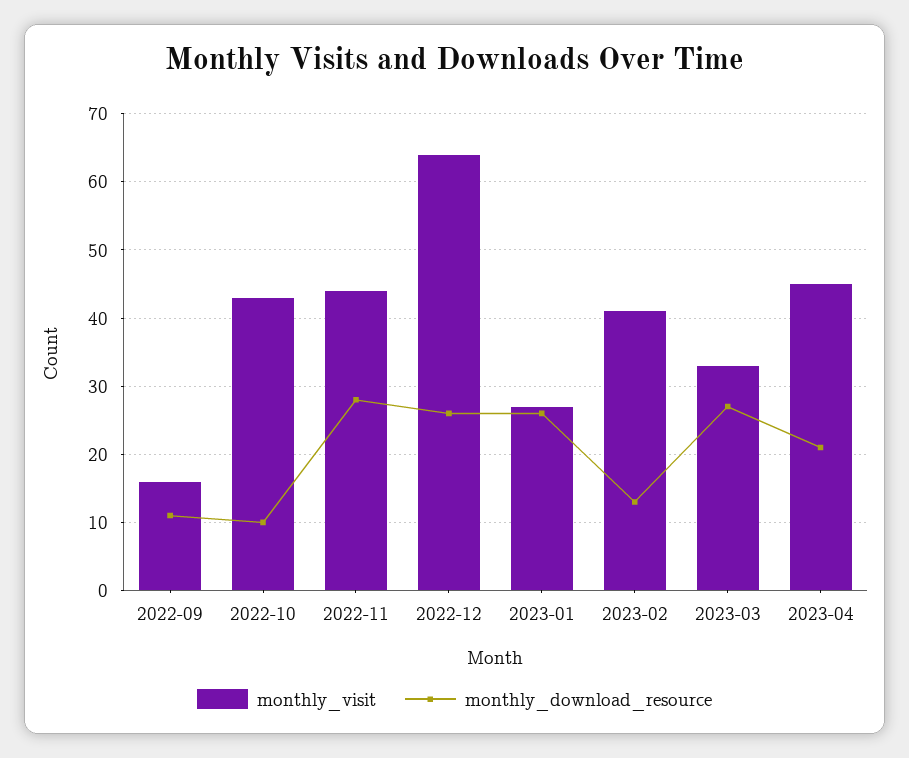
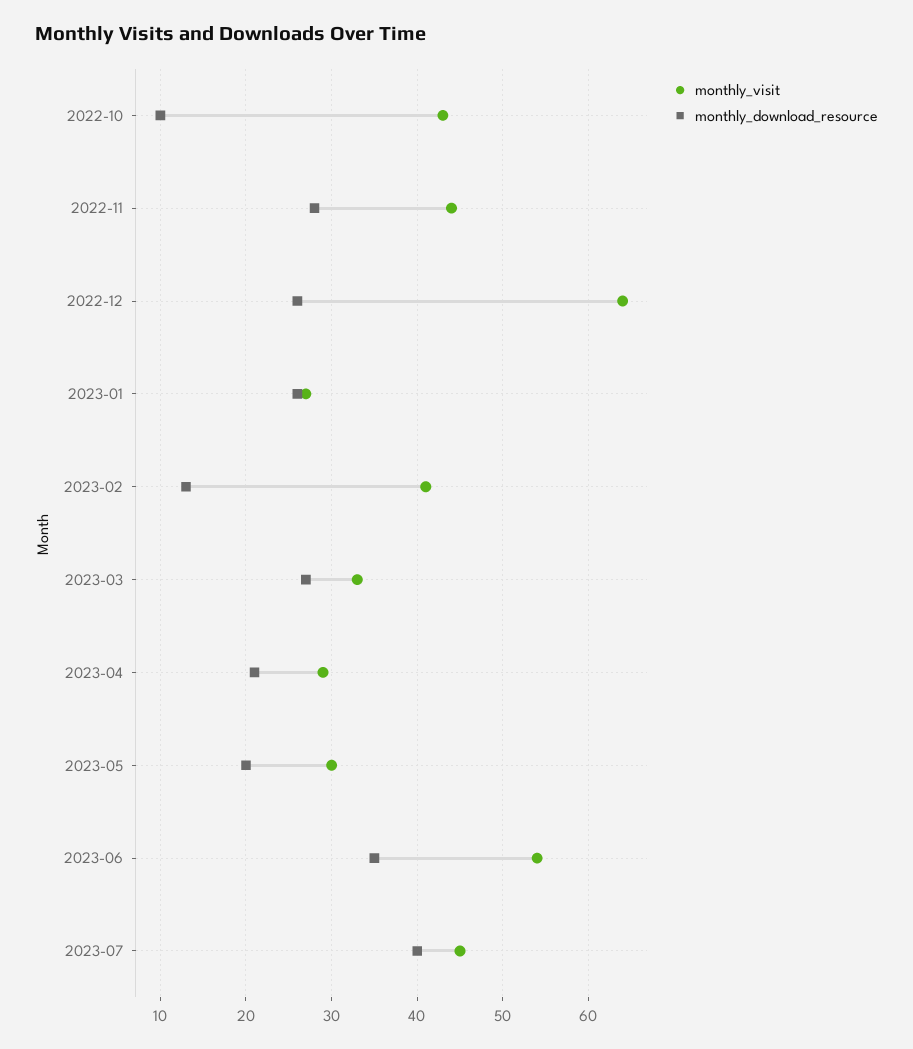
monthly_visit, 2022-09: 16 -> none
monthly_download_resource, 2022-09: 11 -> none
monthly_visit, 2023-04: 45 -> 29
monthly_visit, 2023-05: none -> 30
monthly_download_resource, 2023-05: none -> 20
monthly_visit, 2023-06: none -> 54
monthly_download_resource, 2023-06: none -> 35
monthly_visit, 2023-07: none -> 45
monthly_download_resource, 2023-07: none -> 40

